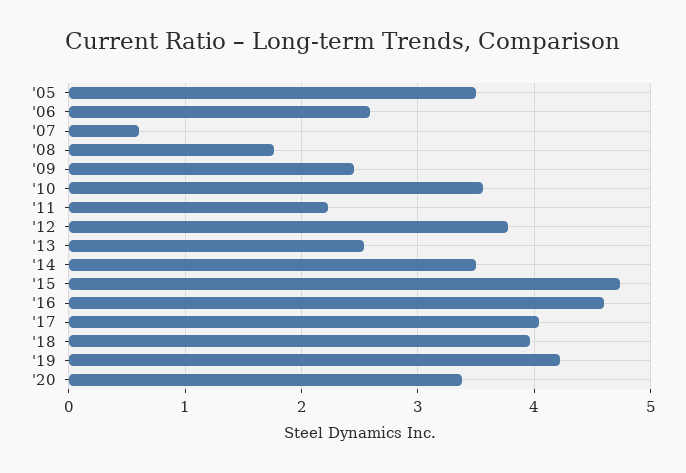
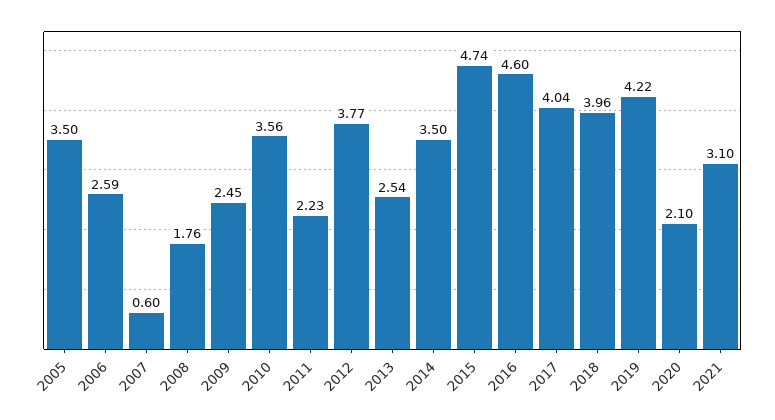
'20: 3.4 -> 2.1
2021: none -> 3.1

